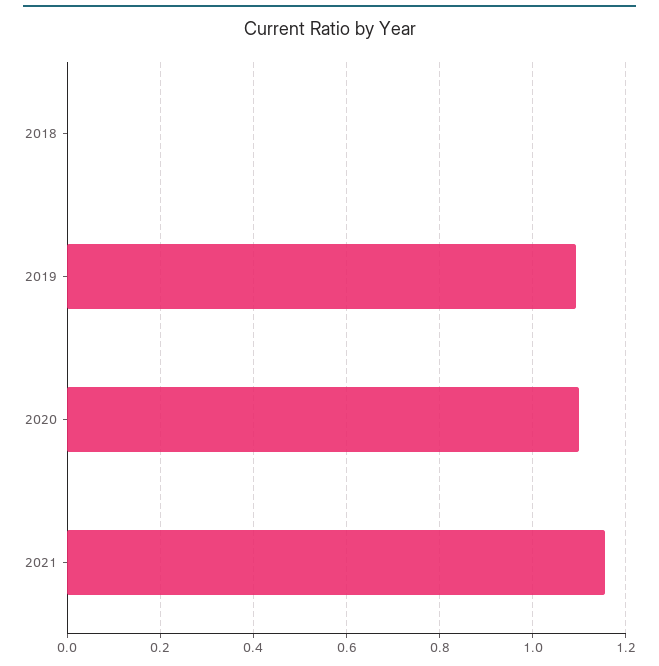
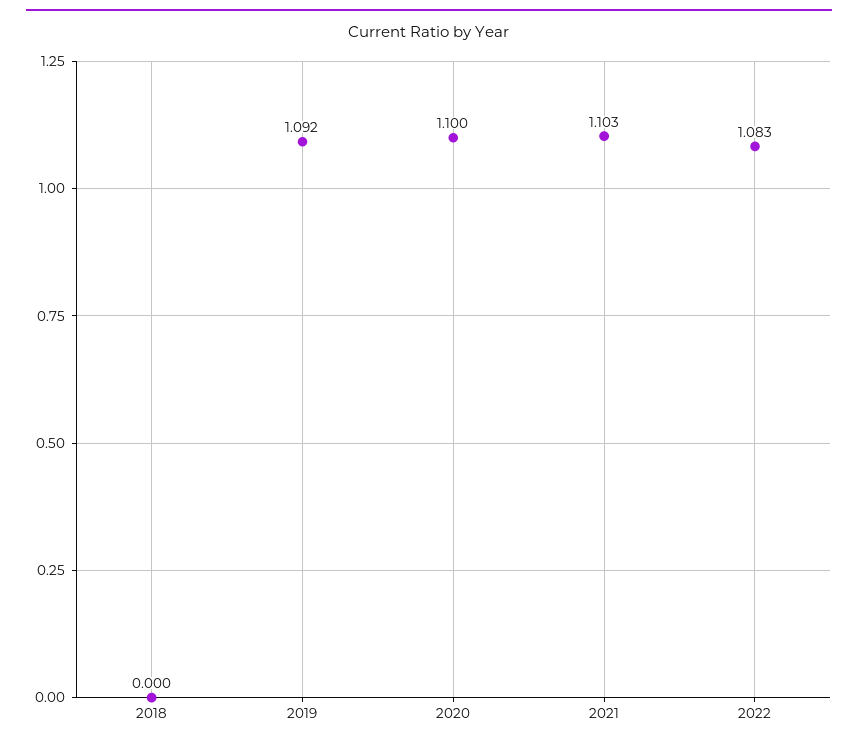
2021: 1.16 -> 1.103
2022: none -> 1.083

